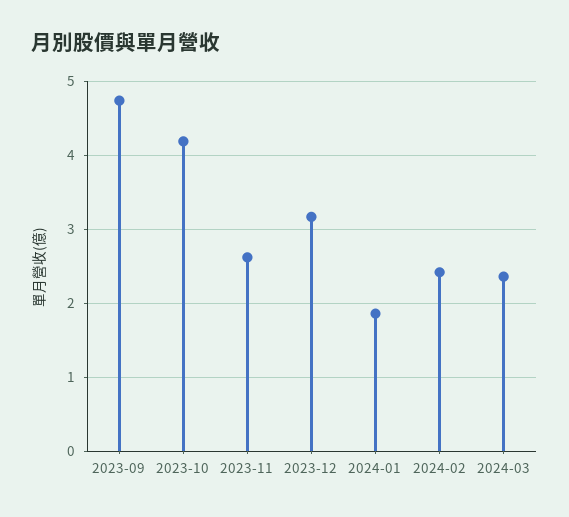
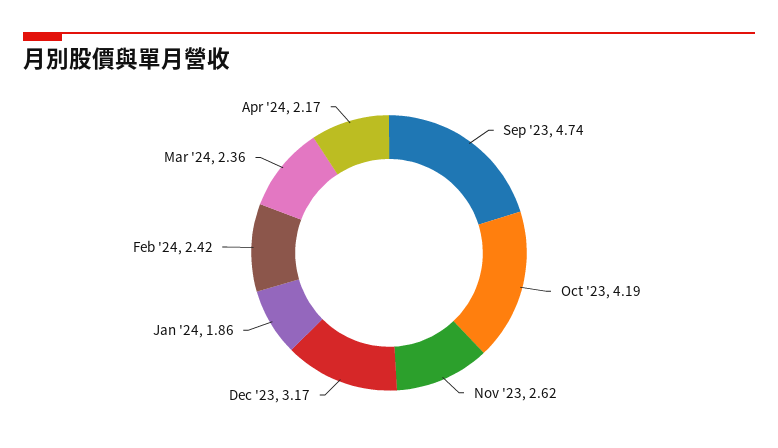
Apr '24: none -> 2.17

